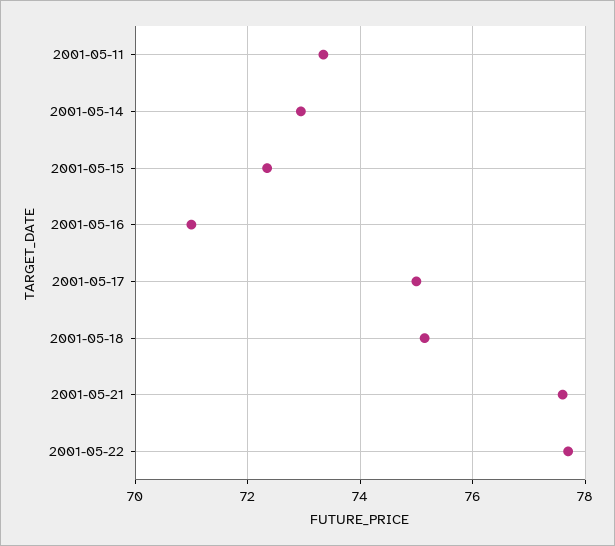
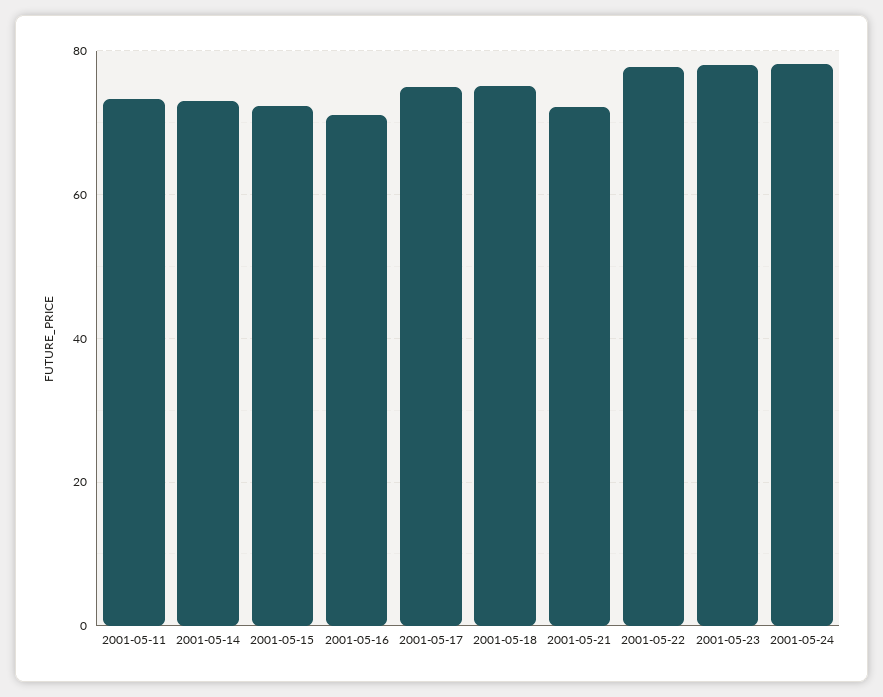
2001-05-21: 77.6 -> 72
2001-05-23: none -> 78
2001-05-24: none -> 78

